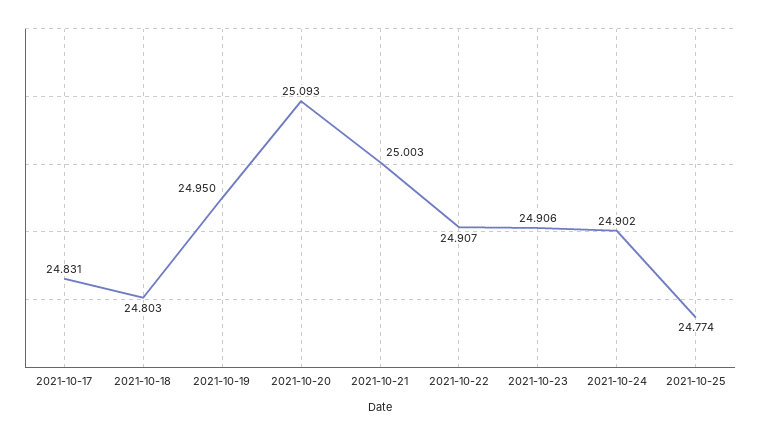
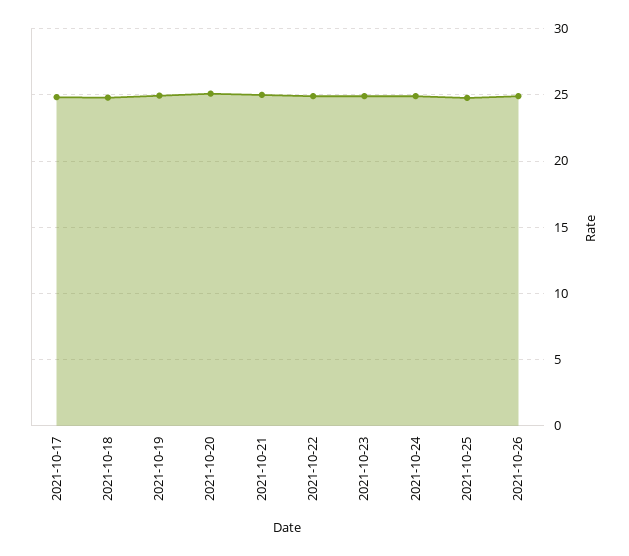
2021-10-26: none -> 25

